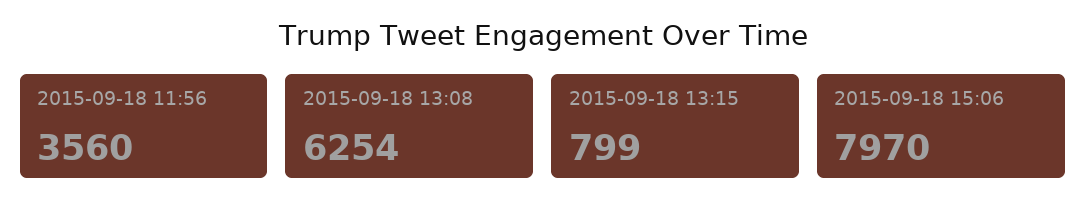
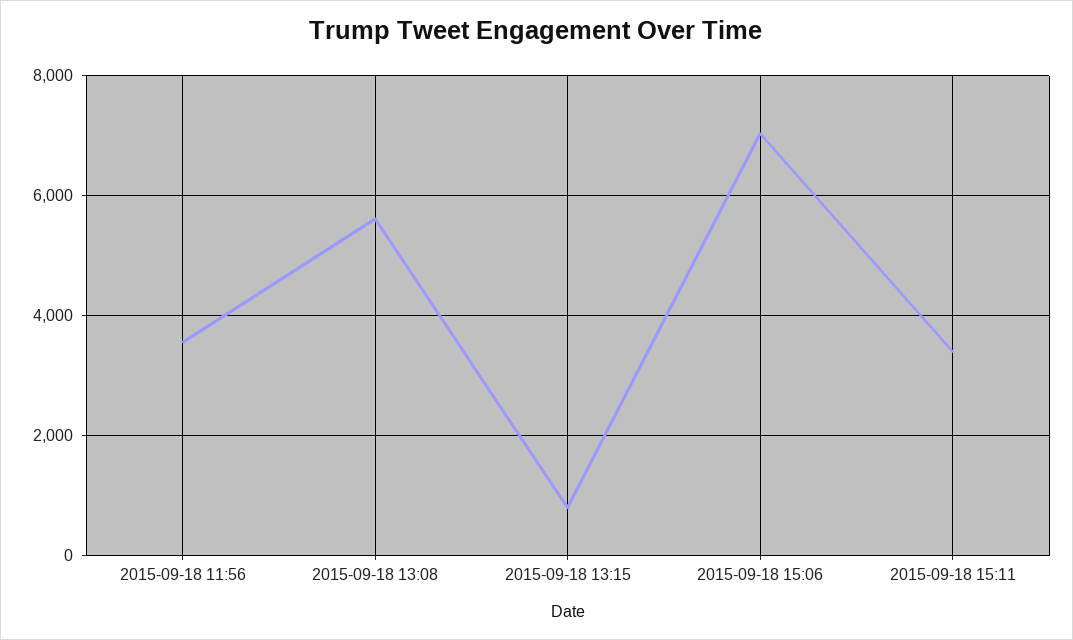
2015-09-18 13:08: 6254 -> 5600
2015-09-18 15:06: 7970 -> 7000
2015-09-18 15:11: none -> 3400

